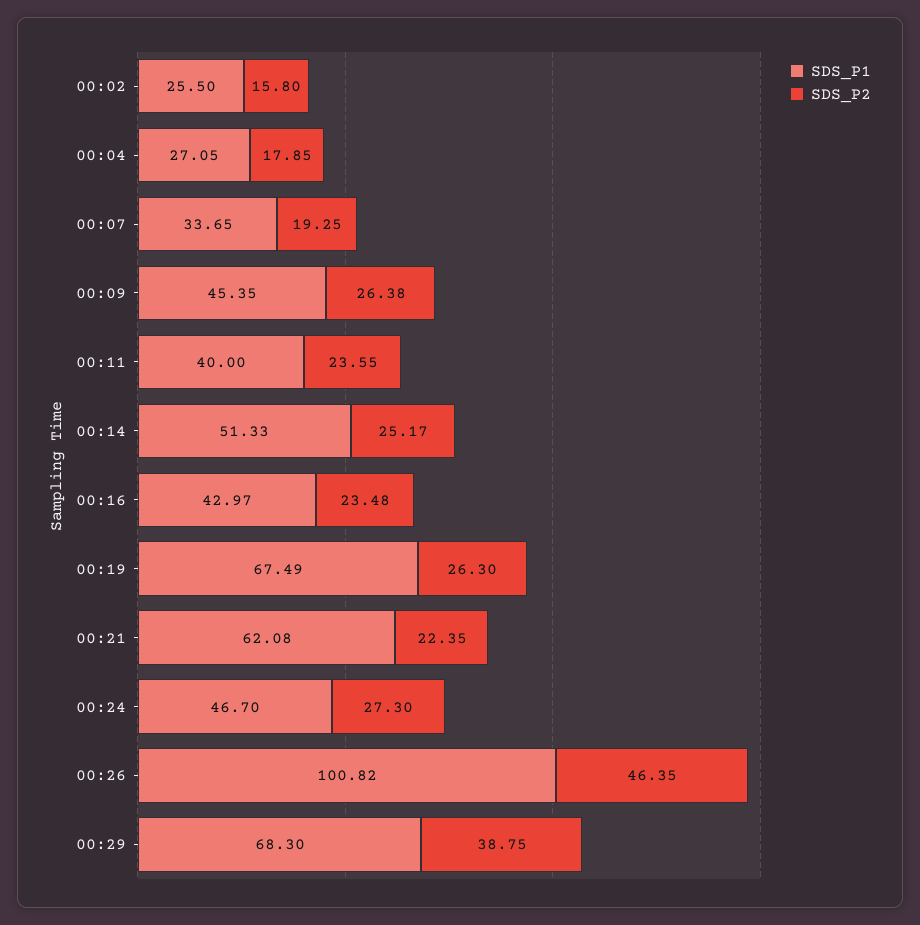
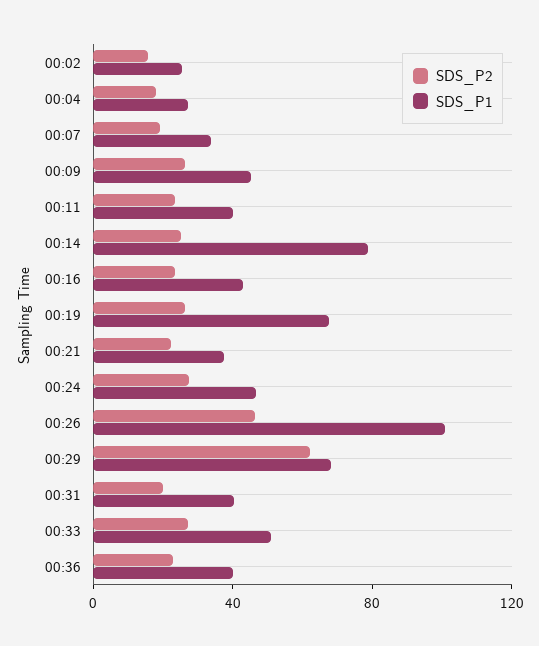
SDS_P1, 00:14: 51.33 -> 80
SDS_P1, 00:21: 62.08 -> 40
SDS_P2, 00:29: 38.75 -> 60
SDS_P2, 00:31: none -> 20
SDS_P1, 00:31: none -> 40
SDS_P2, 00:33: none -> 30
SDS_P1, 00:33: none -> 50
SDS_P2, 00:36: none -> 20
SDS_P1, 00:36: none -> 40

